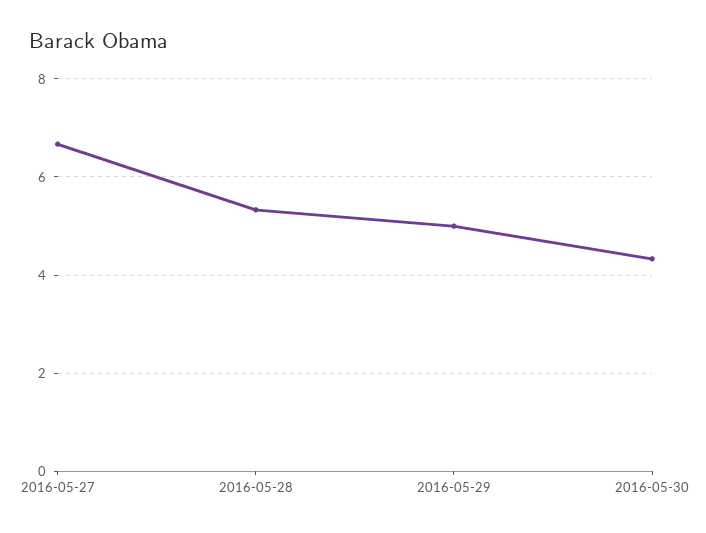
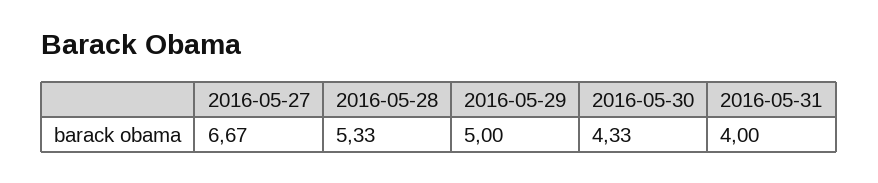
2016-05-31: none -> 4

